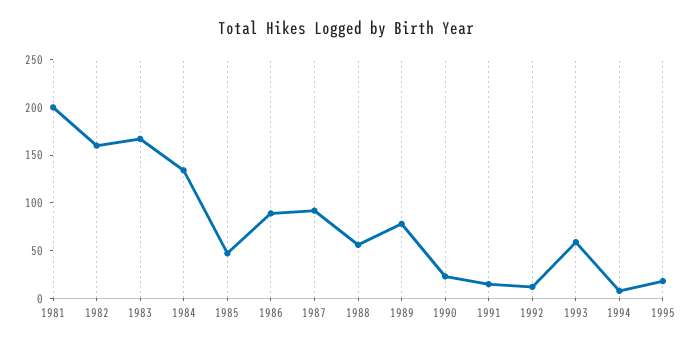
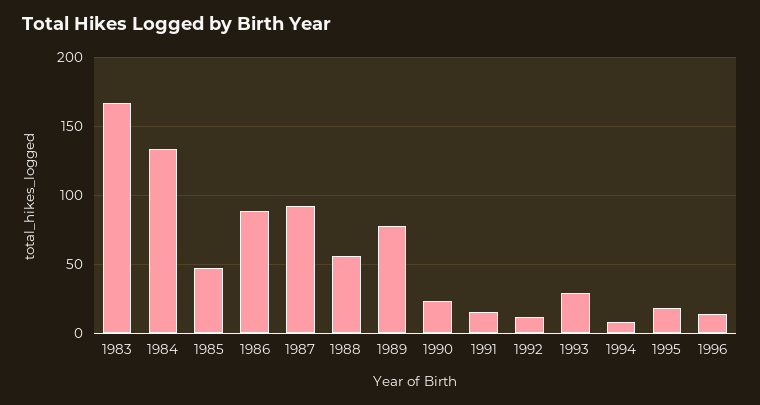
1981: 200 -> none
1982: 160 -> none
1993: 60 -> 30
1996: none -> 15

